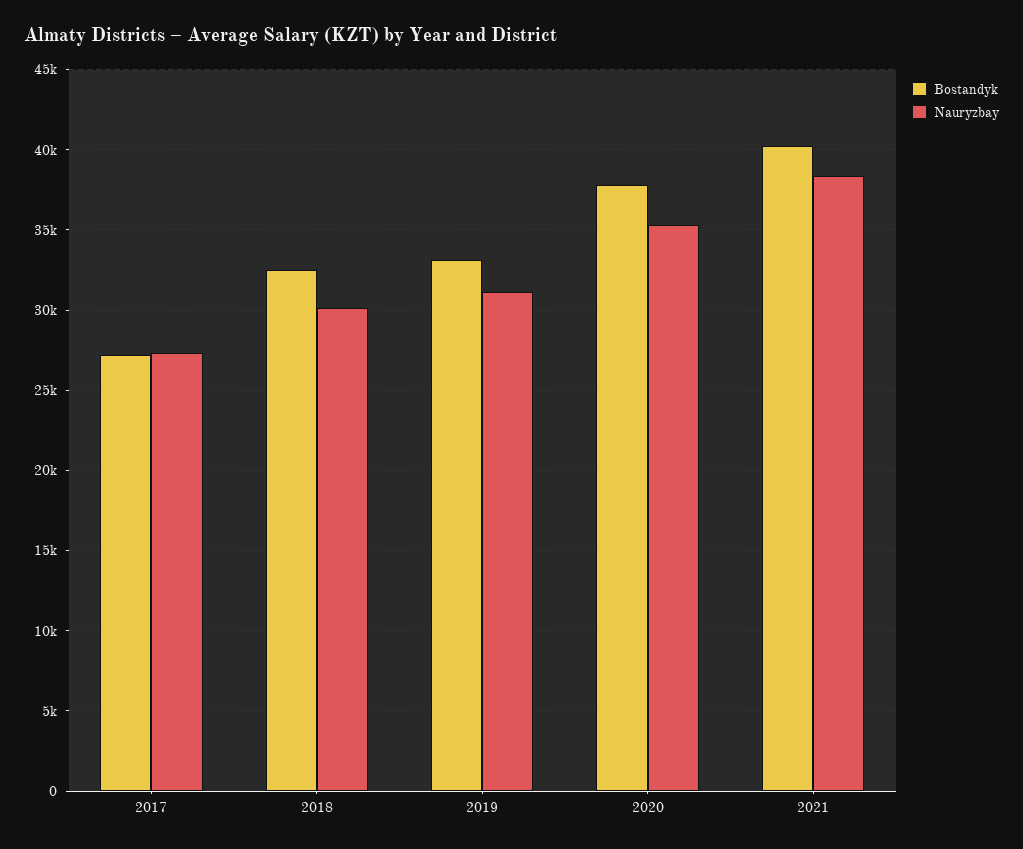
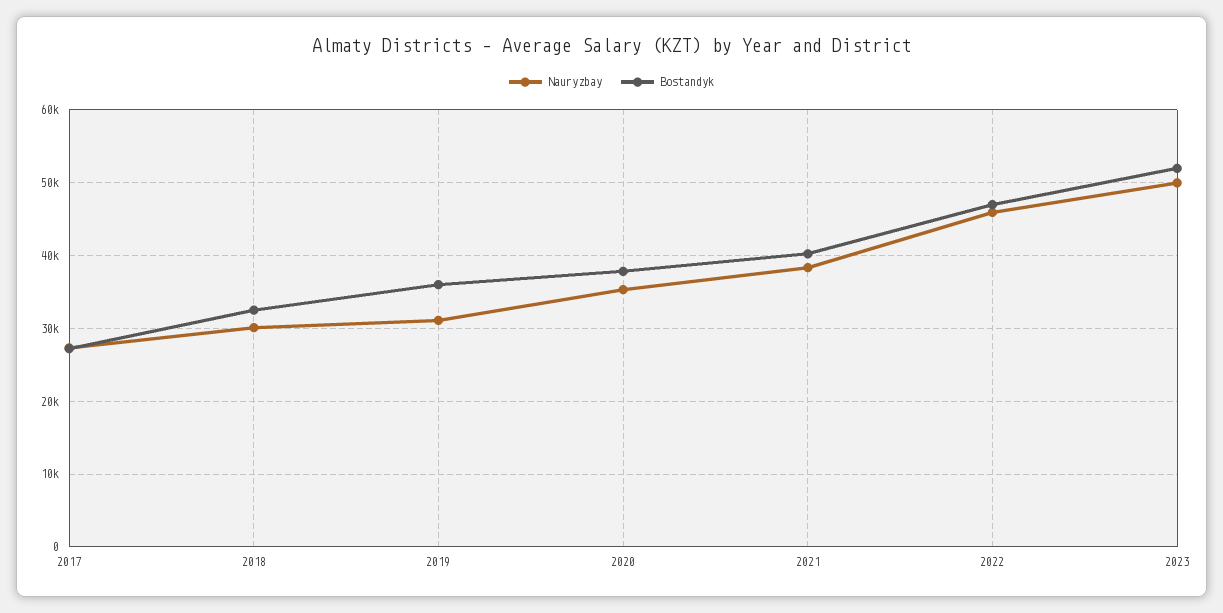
Bostandyk, 2019: 33000 -> 36000
Nauryzbay, 2022: none -> 46000
Bostandyk, 2022: none -> 47000
Nauryzbay, 2023: none -> 50000
Bostandyk, 2023: none -> 52000

